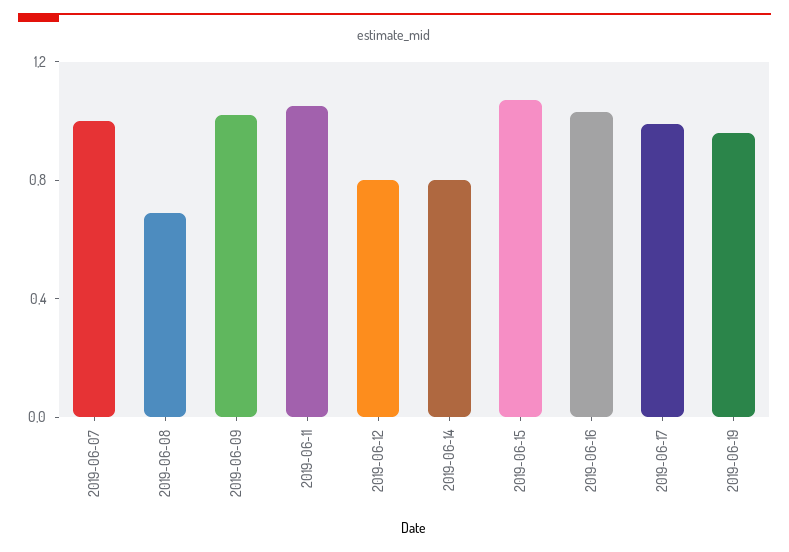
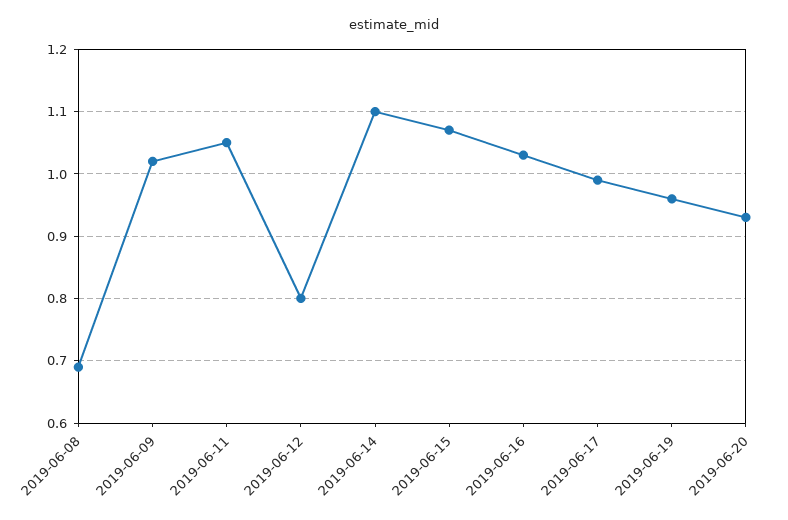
2019-06-07: 1 -> none
2019-06-14: 0.8 -> 1.1
2019-06-20: none -> 0.93

